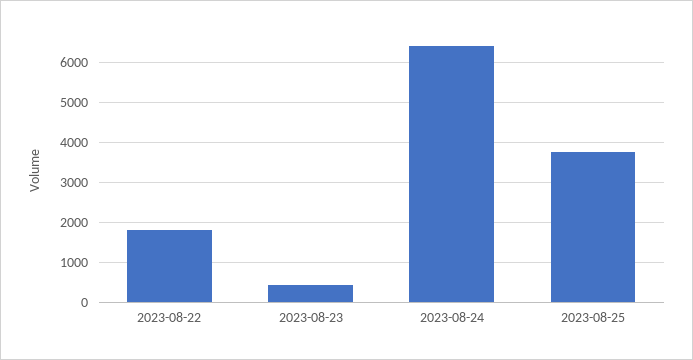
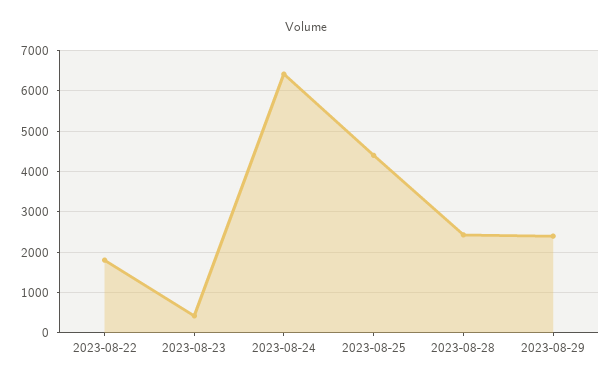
2023-08-25: 3800 -> 4400
2023-08-28: none -> 2400
2023-08-29: none -> 2400

